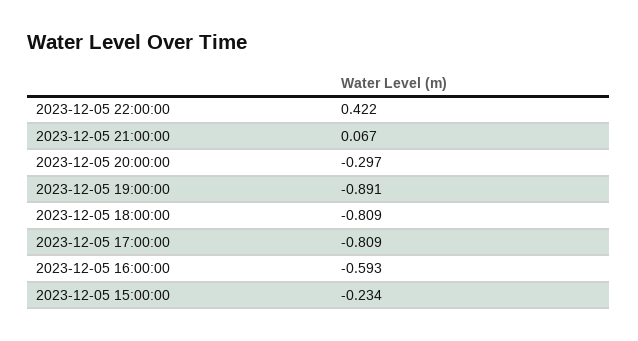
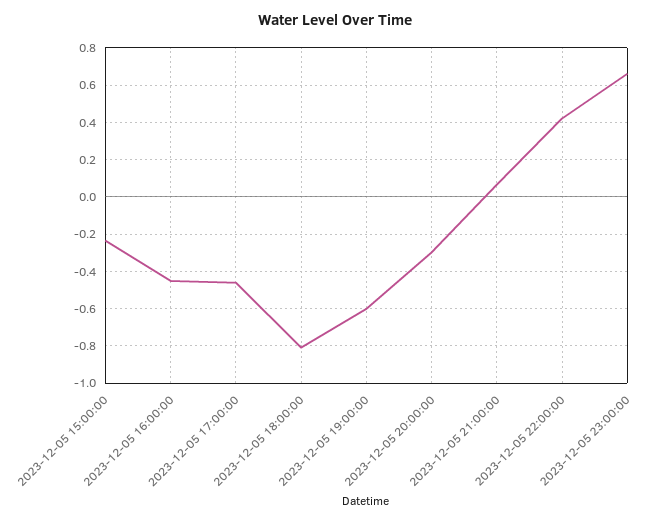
2023-12-05 19:00:00: -0.891 -> -0.6
2023-12-05 17:00:00: -0.809 -> -0.45
2023-12-05 16:00:00: -0.593 -> -0.45
2023-12-05 23:00:00: none -> 0.65

